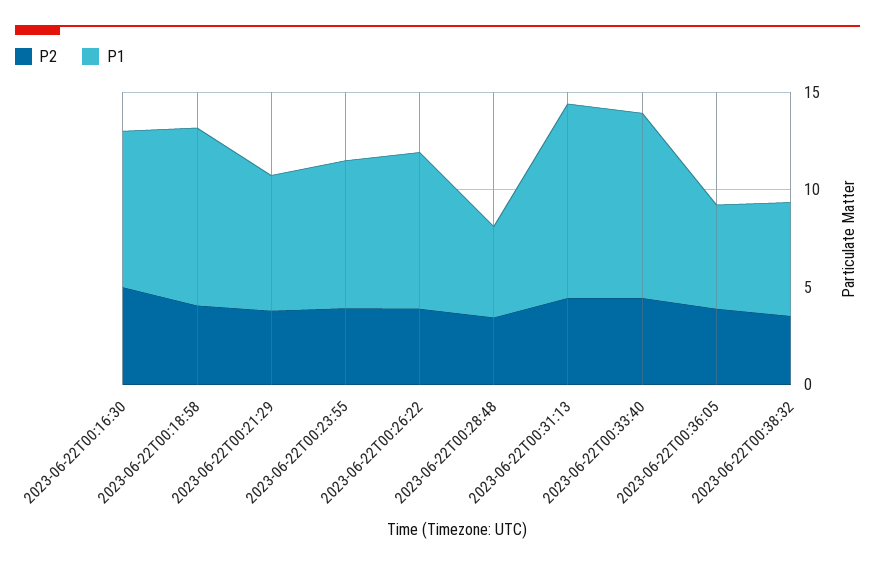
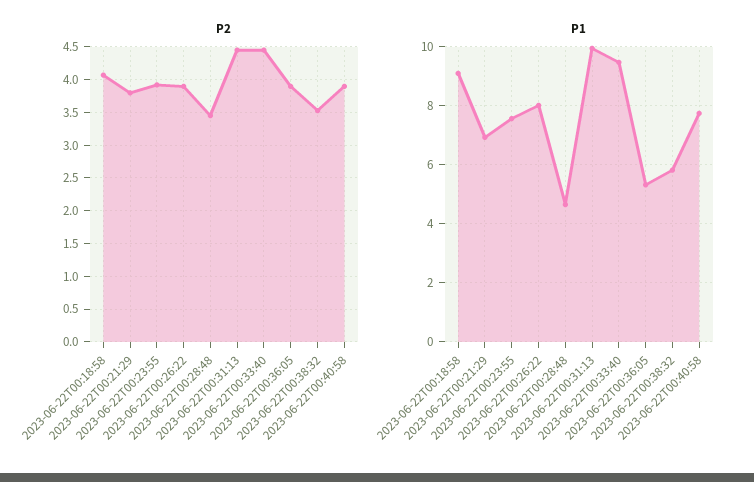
P2, 2023-06-22T00:16:30: 5 -> none
P1, 2023-06-22T00:16:30: 8 -> none
P2, 2023-06-22T00:40:58: none -> 3.9
P1, 2023-06-22T00:40:58: none -> 7.75

